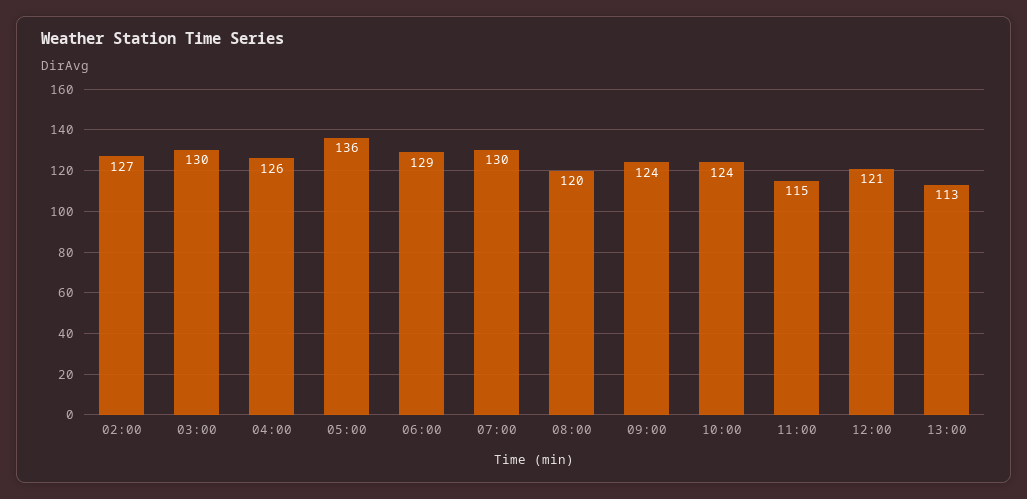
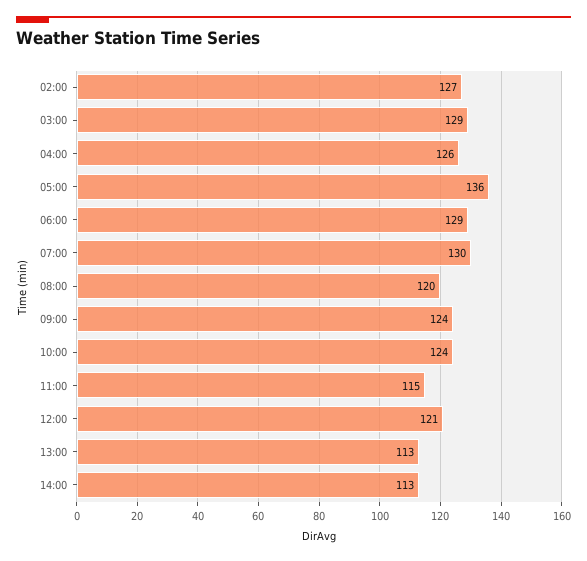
03:00: 130 -> 129
14:00: none -> 113

